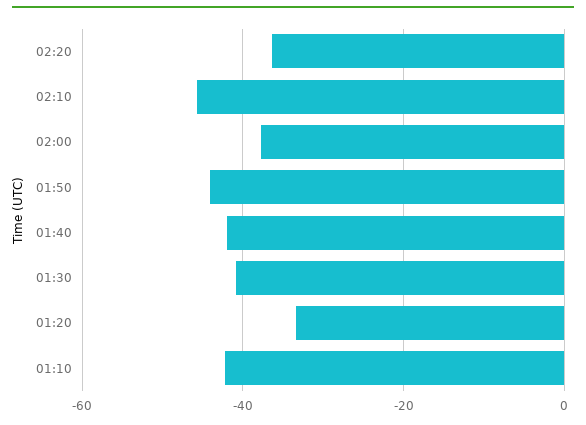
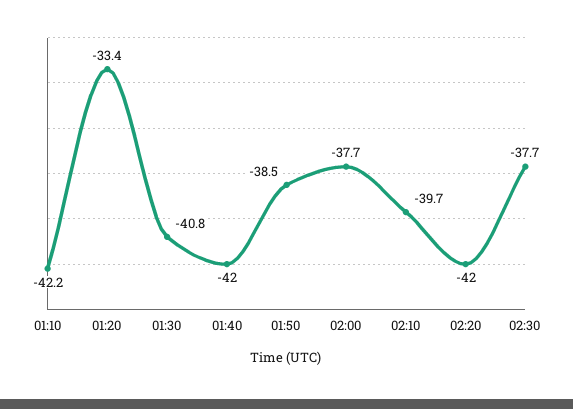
02:20: -36 -> -42
02:10: -46 -> -39.7
01:50: -44 -> -38.5
02:30: none -> -37.7

